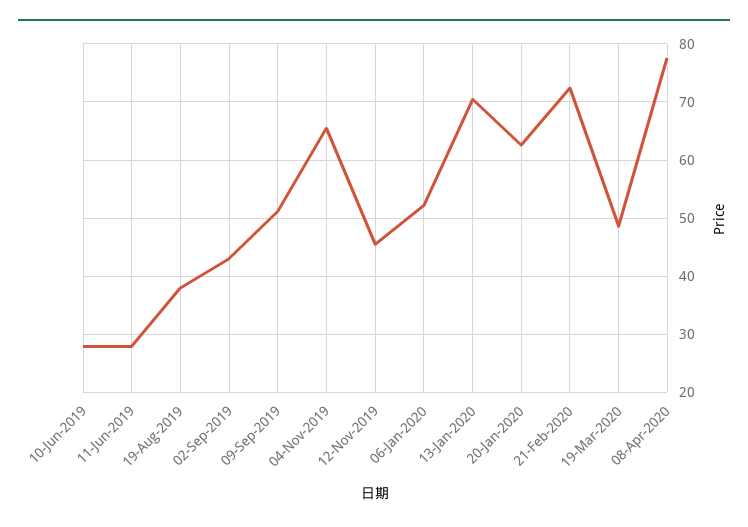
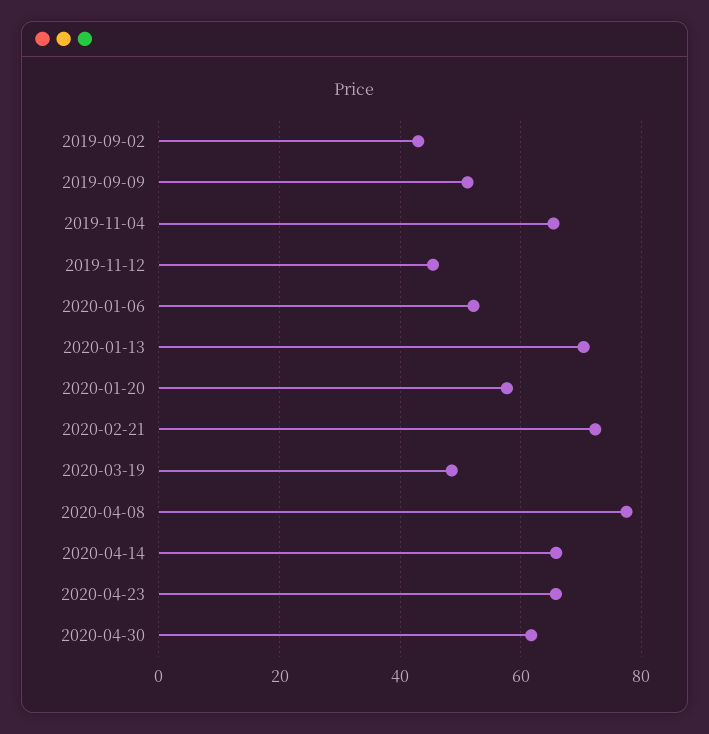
10-Jun-2019: 28 -> none
11-Jun-2019: 28 -> none
19-Aug-2019: 38 -> none
20-Jan-2020: 62 -> 58
2020-04-14: none -> 66
2020-04-23: none -> 66
2020-04-30: none -> 62

